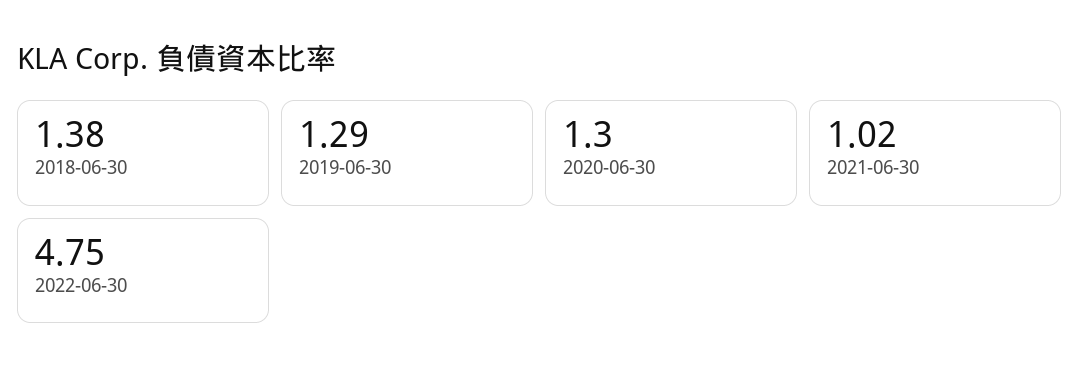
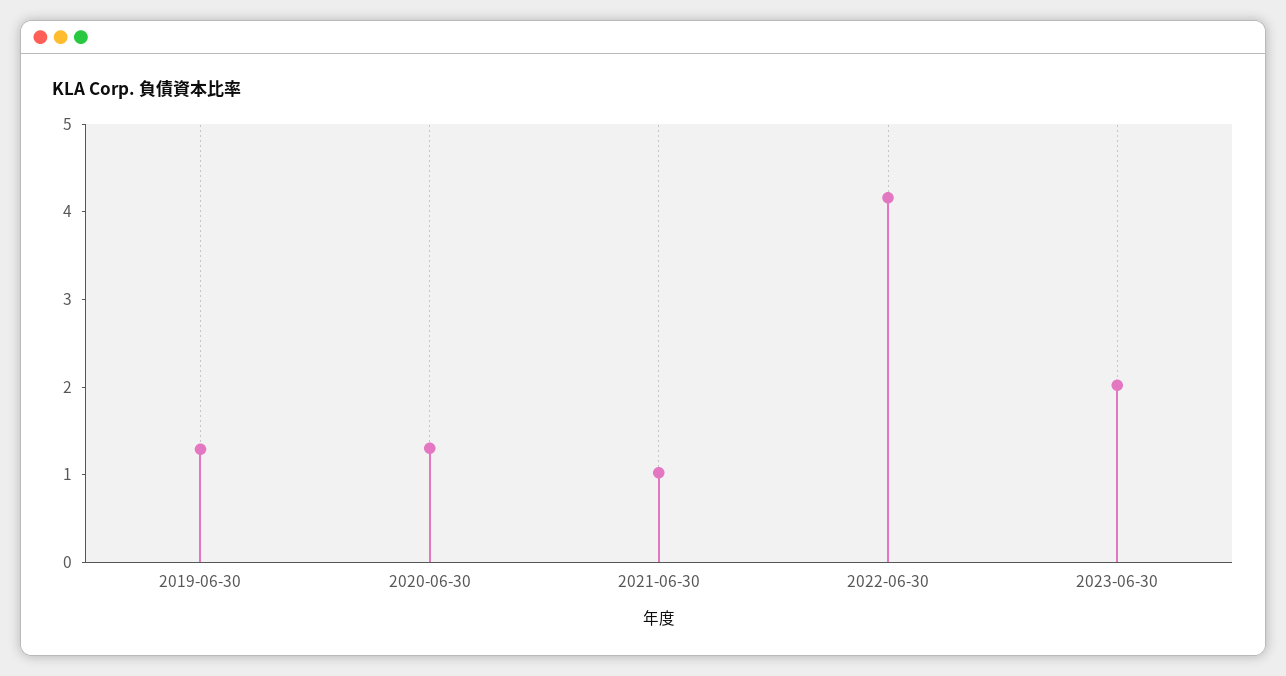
2018-06-30: 1.38 -> none
2022-06-30: 4.75 -> 4.2
2023-06-30: none -> 2

